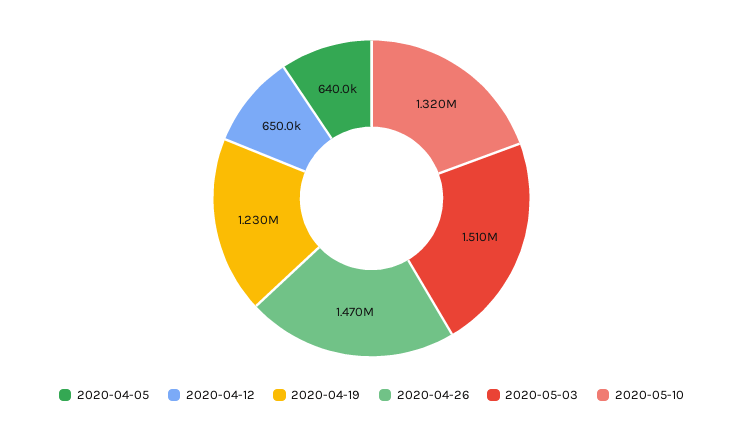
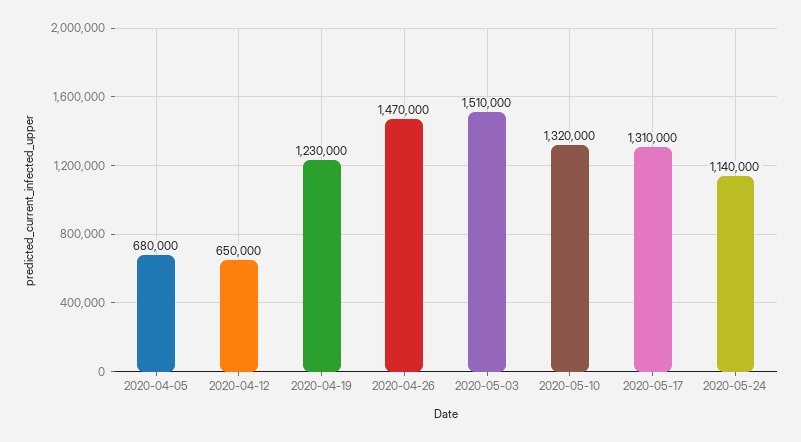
2020-04-05: 640000 -> 680000
2020-05-17: none -> 1310000
2020-05-24: none -> 1140000

